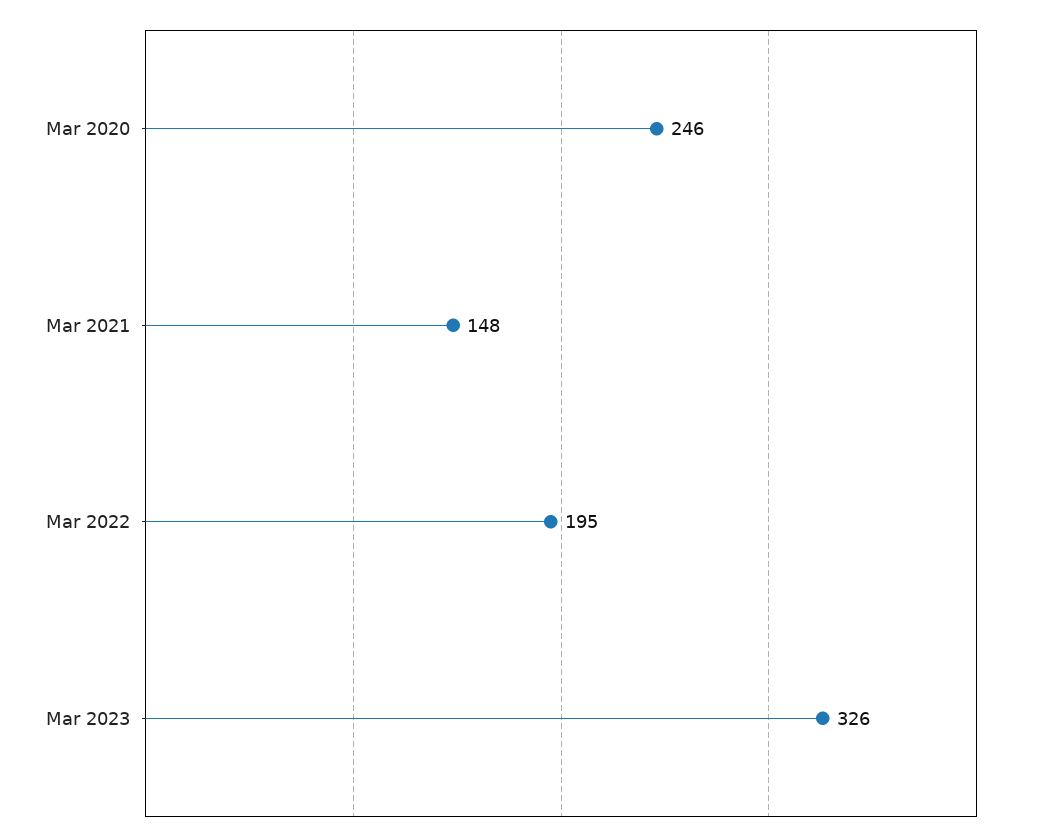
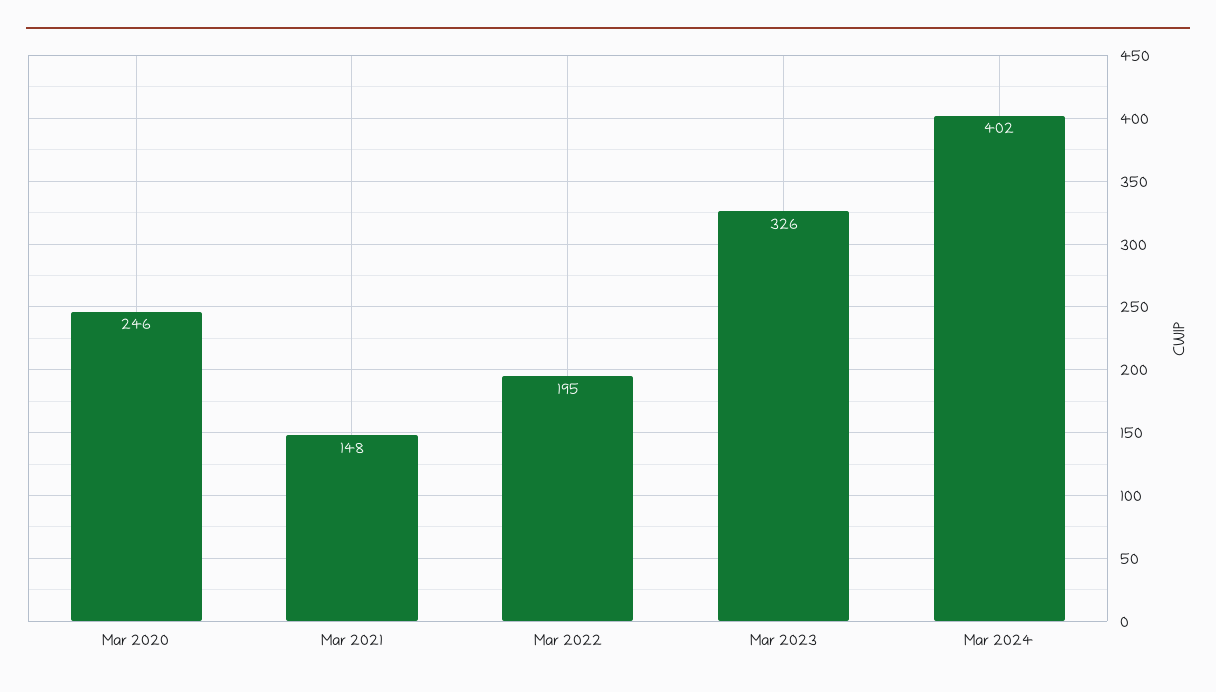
Mar 2024: none -> 402

